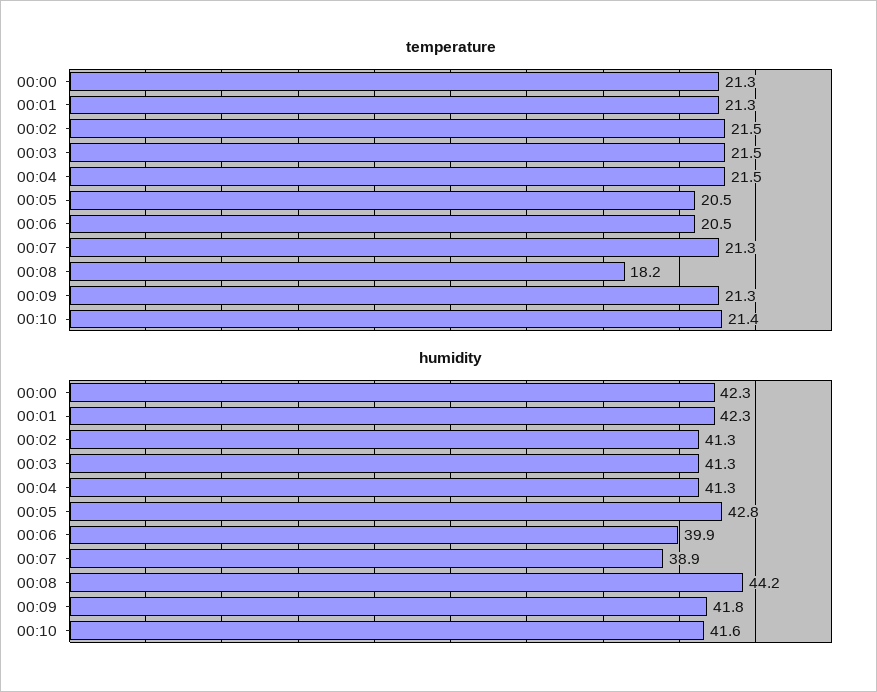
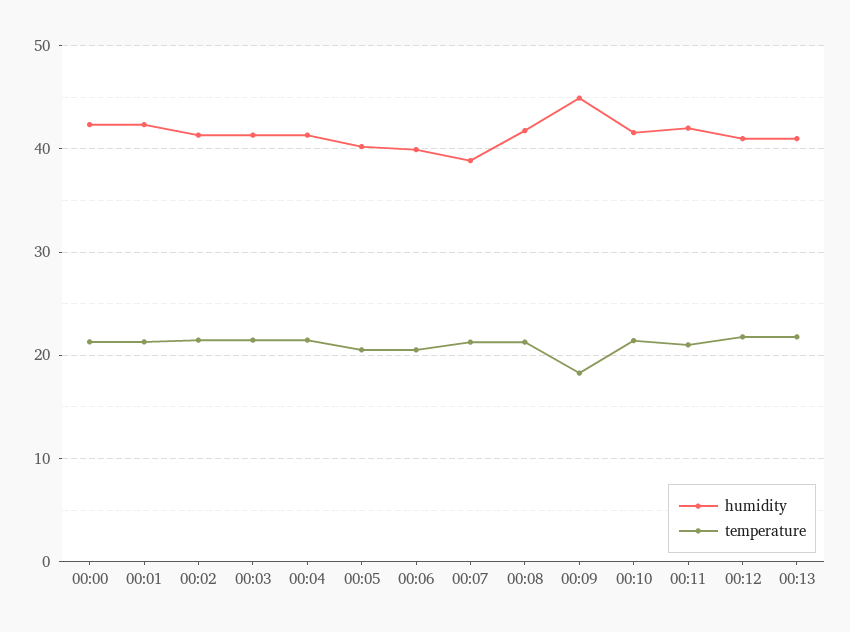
temperature, 00:08: 18.2 -> 21
temperature, 00:09: 21.3 -> 18
humidity, 00:05: 42.8 -> 40
humidity, 00:08: 44.2 -> 42
humidity, 00:09: 41.8 -> 45
humidity, 00:11: none -> 42
temperature, 00:11: none -> 21
humidity, 00:12: none -> 41
temperature, 00:12: none -> 22
humidity, 00:13: none -> 41
temperature, 00:13: none -> 22

